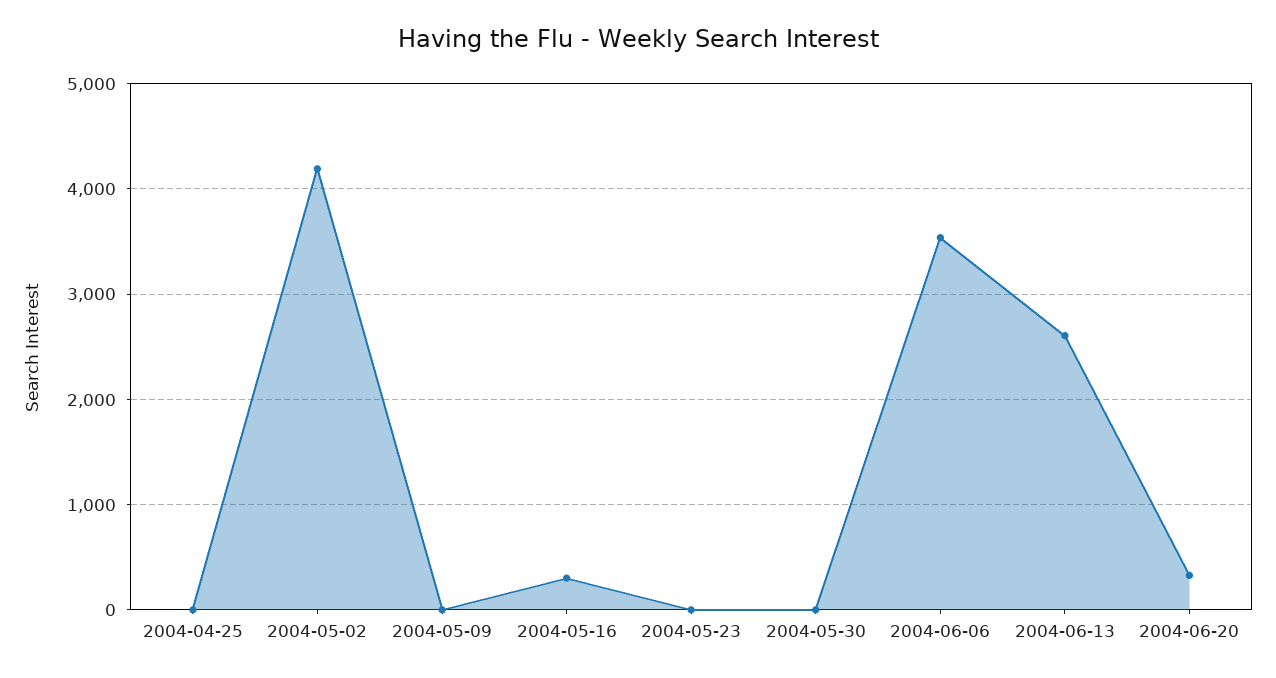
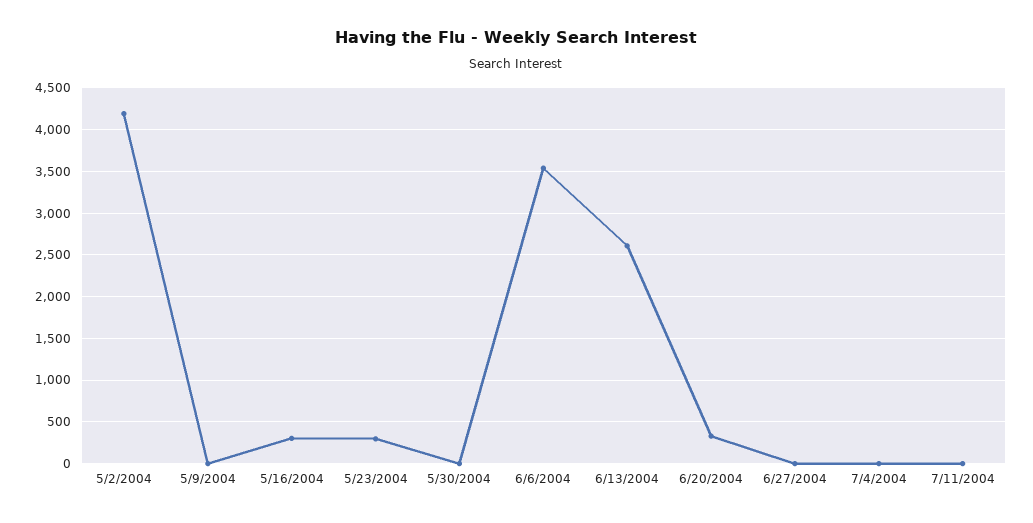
2004-04-25: 0 -> none
2004-05-23: 0 -> 300
6/27/2004: none -> 0
7/4/2004: none -> 0
7/11/2004: none -> 0

